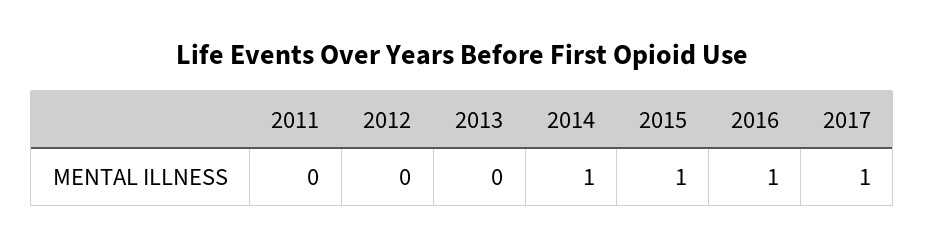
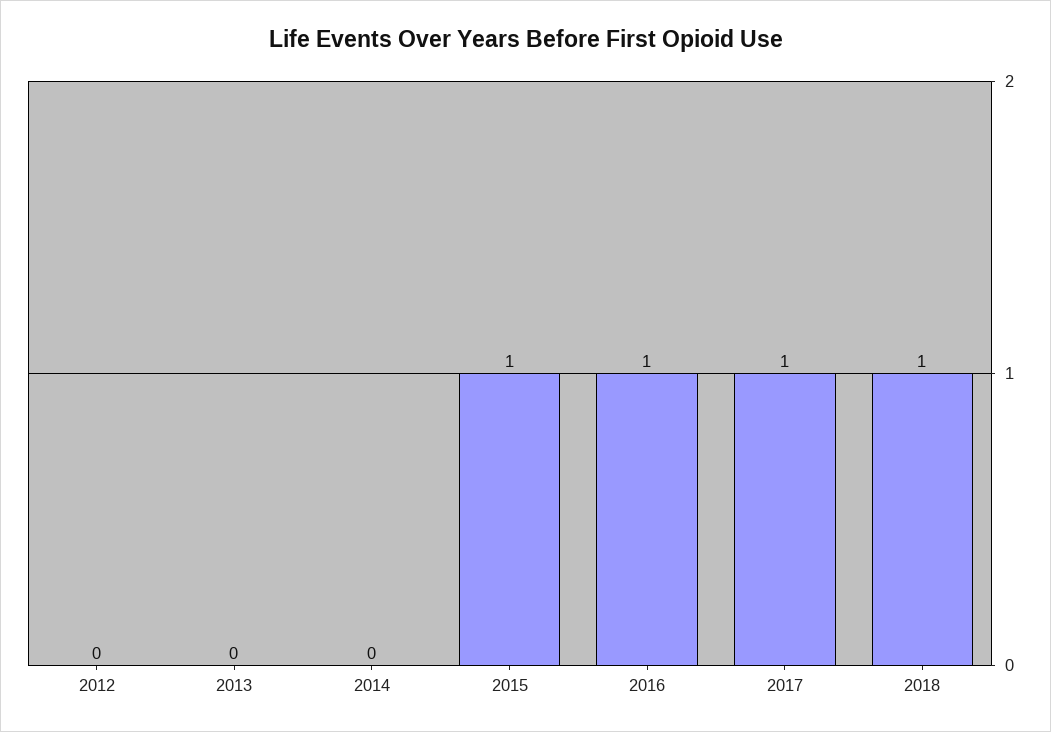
2011: 0 -> none
2014: 1 -> 0
2018: none -> 1

